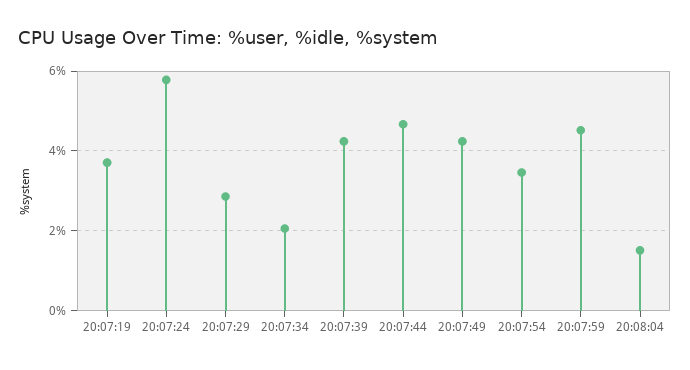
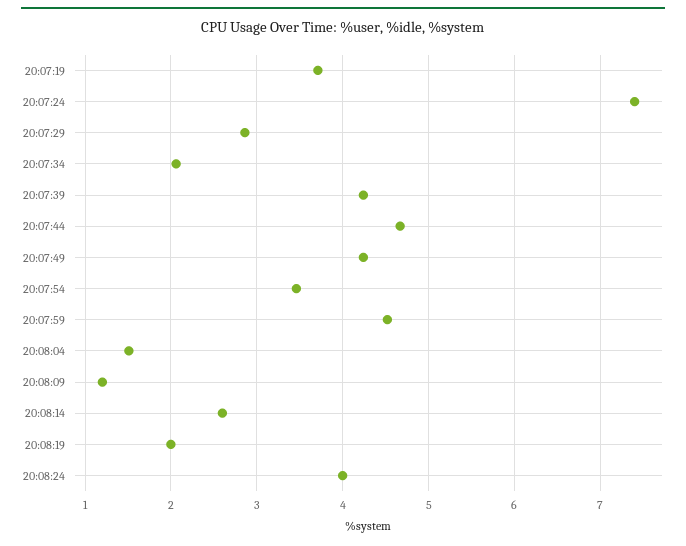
20:07:24: 5.8 -> 7.4
20:08:09: none -> 1.2
20:08:14: none -> 2.6
20:08:19: none -> 2
20:08:24: none -> 4

